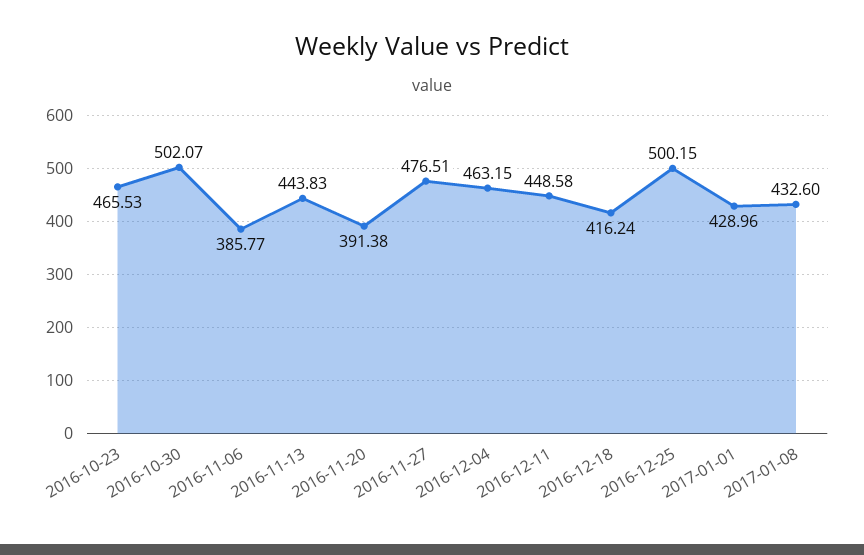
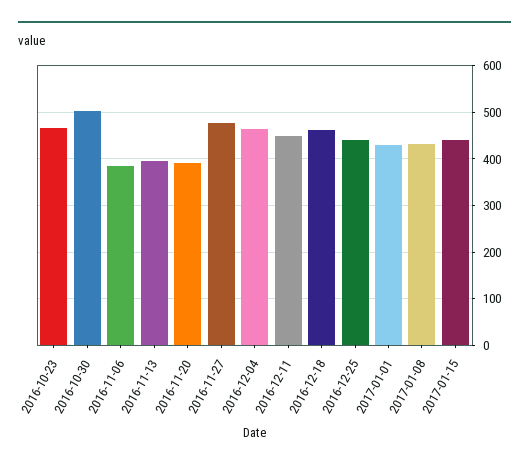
2016-11-13: 443.83 -> 400
2016-12-18: 416.24 -> 460
2016-12-25: 500.15 -> 440
2017-01-15: none -> 440

